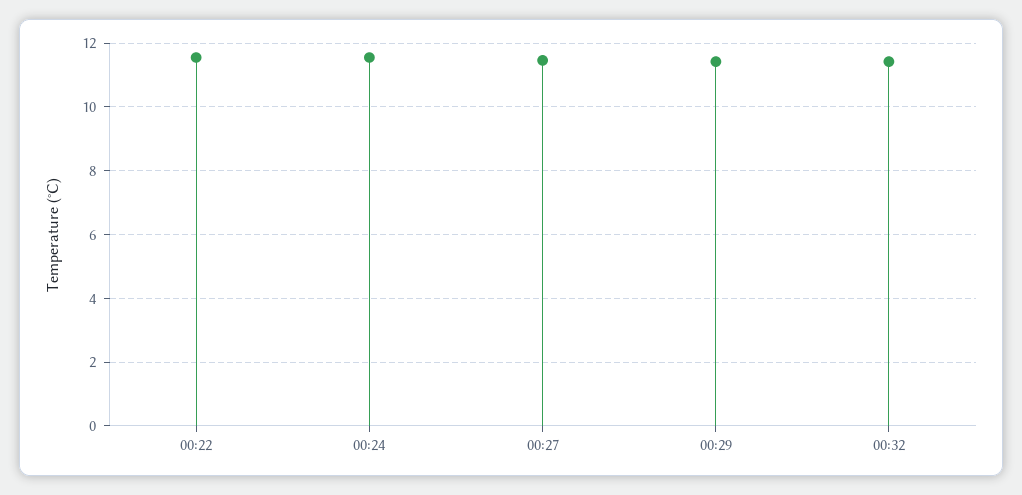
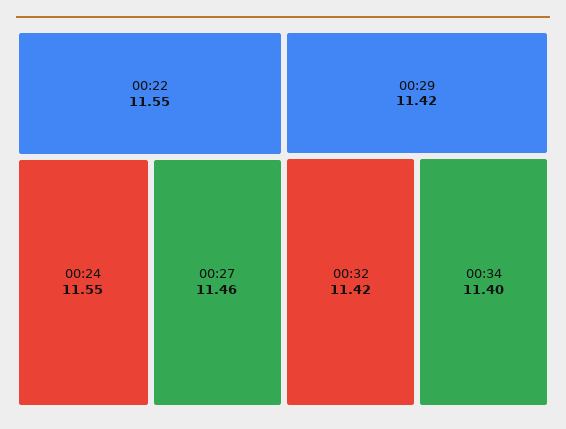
00:34: none -> 11.4

